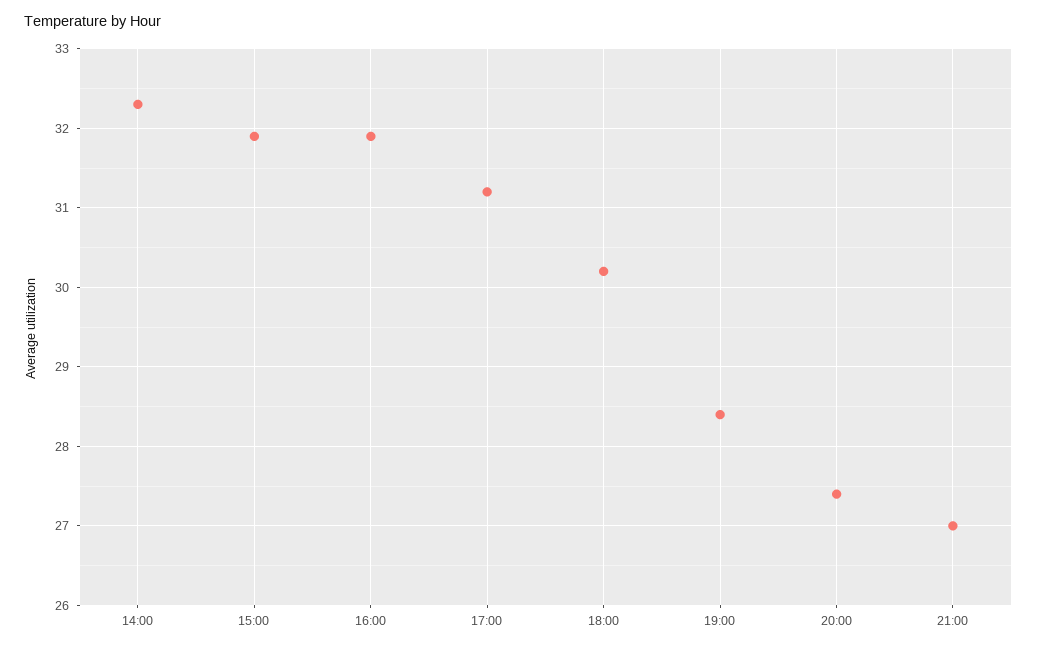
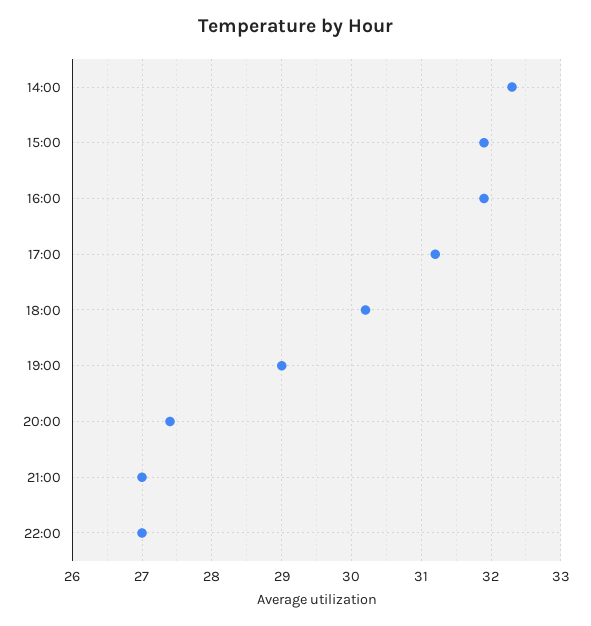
19:00: 28.4 -> 29
22:00: none -> 27

